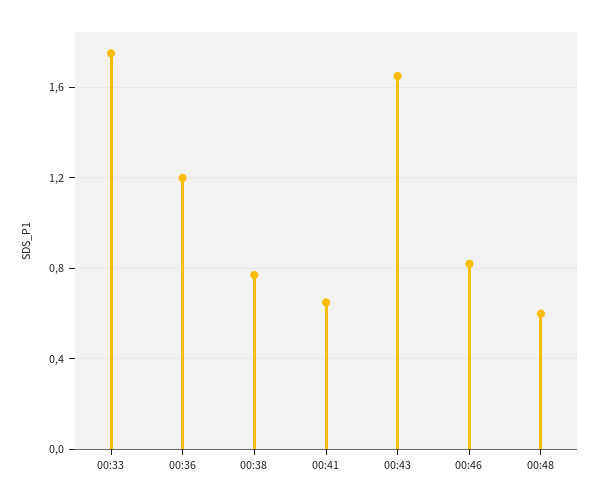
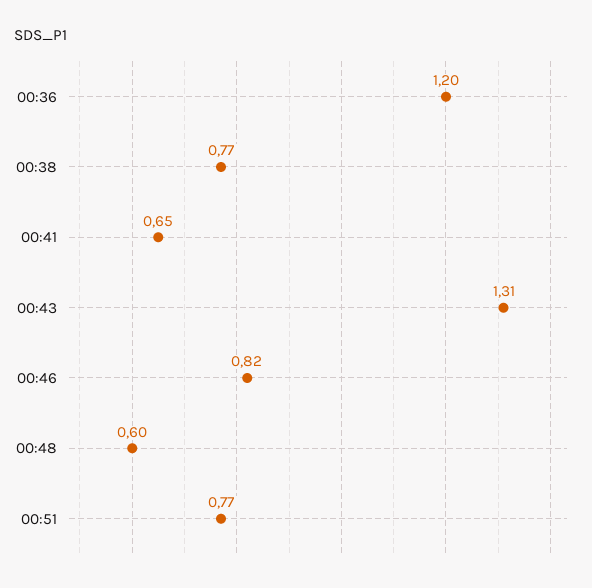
00:33: 1.75 -> none
00:43: 1.65 -> 1.31
00:51: none -> 0.77

